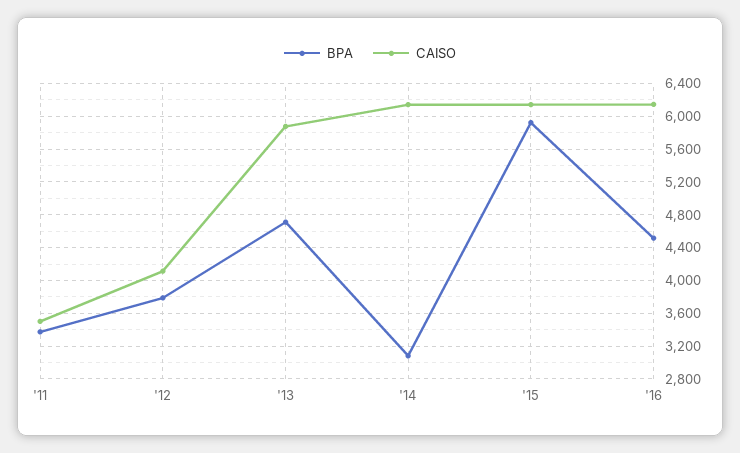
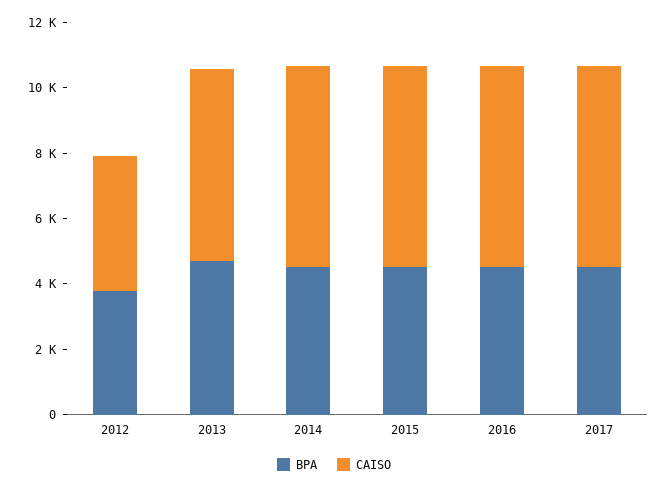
BPA, '11: 3400 -> none
CAISO, '11: 3500 -> none
BPA, '14: 3100 -> 4500
BPA, '15: 5900 -> 4500
BPA, 2017: none -> 4500
CAISO, 2017: none -> 6000

